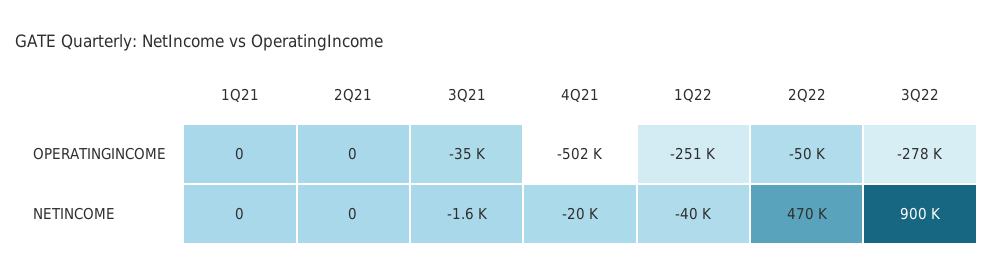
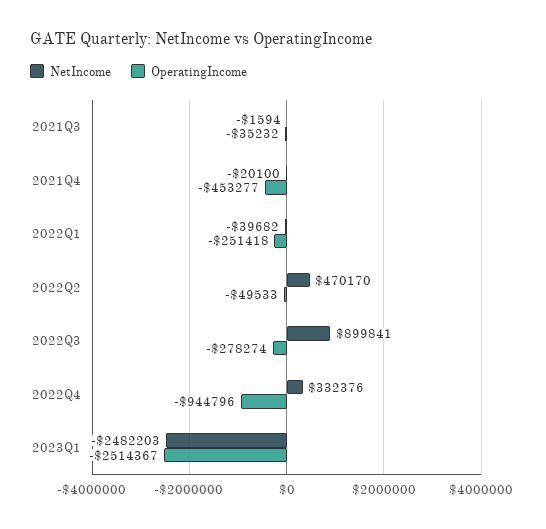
OPERATINGINCOME, 1Q21: 0 -> none
OPERATINGINCOME, 2Q21: 0 -> none
OPERATINGINCOME, 4Q21: -502000 -> -453277
NETINCOME, 1Q21: 0 -> none
NETINCOME, 2Q21: 0 -> none
NETINCOME, 2022Q4: none -> 332376
OPERATINGINCOME, 2022Q4: none -> -944796
NETINCOME, 2023Q1: none -> -2482203
OPERATINGINCOME, 2023Q1: none -> -2514367

